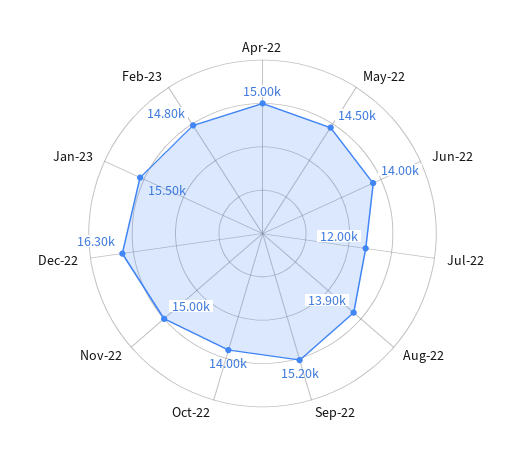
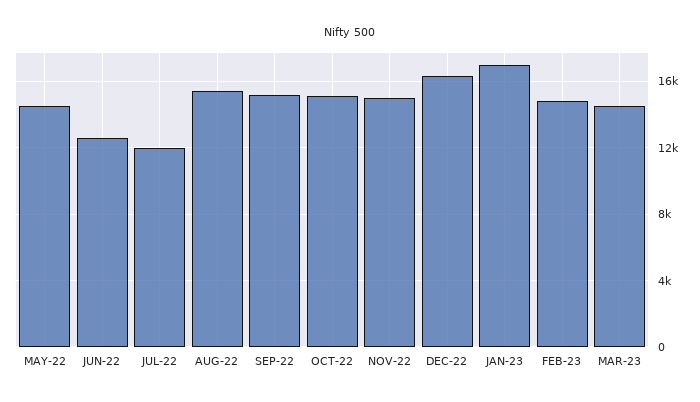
Apr-22: 15000 -> none
Jun-22: 14000 -> 12500
Aug-22: 13900 -> 15500
Oct-22: 14000 -> 15000
Jan-23: 15500 -> 17000
MAR-23: none -> 14500

